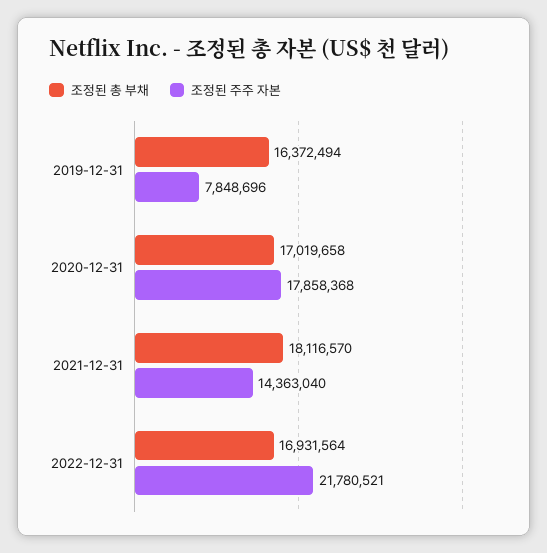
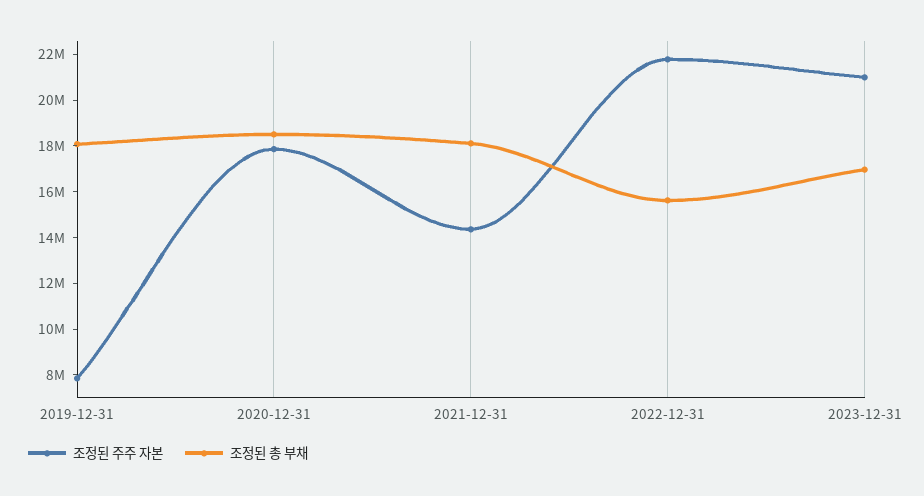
조정된 총 부채, 2019-12-31: 16372494 -> 18000000
조정된 총 부채, 2020-12-31: 17019658 -> 18500000
조정된 총 부채, 2022-12-31: 16931564 -> 15500000
조정된 주주 자본, 2023-12-31: none -> 21000000
조정된 총 부채, 2023-12-31: none -> 17000000

